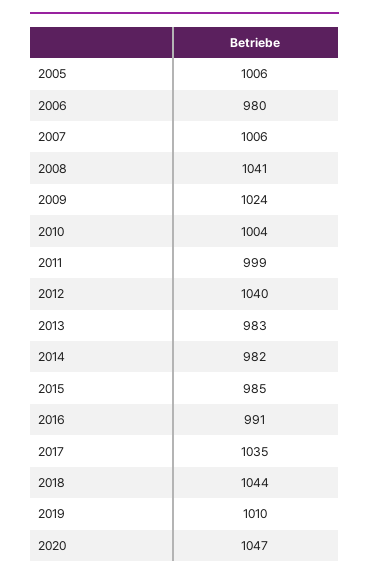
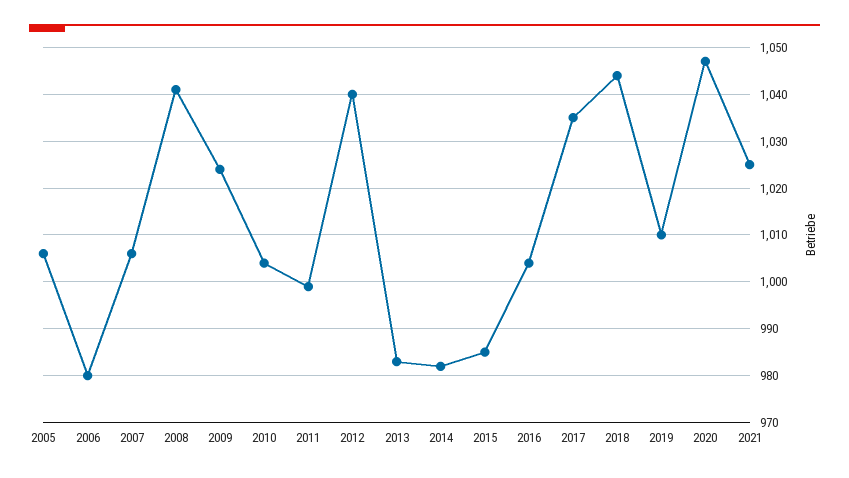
2016: 991 -> 1005
2021: none -> 1025

